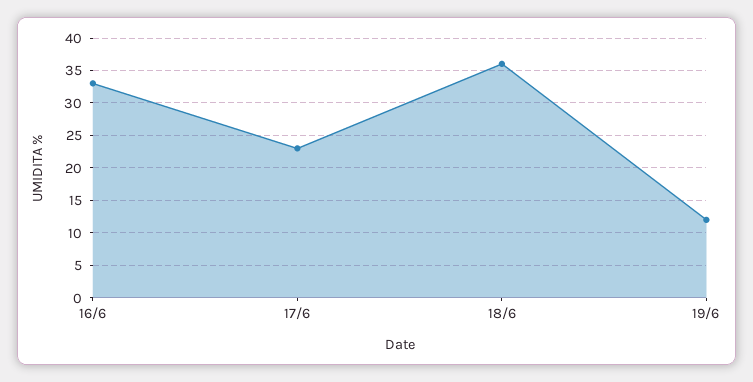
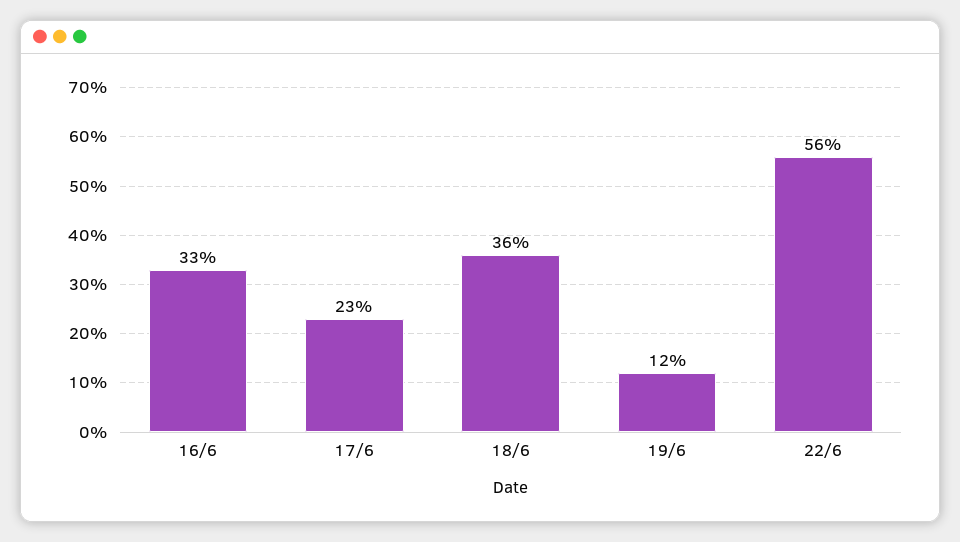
22/6: none -> 56

